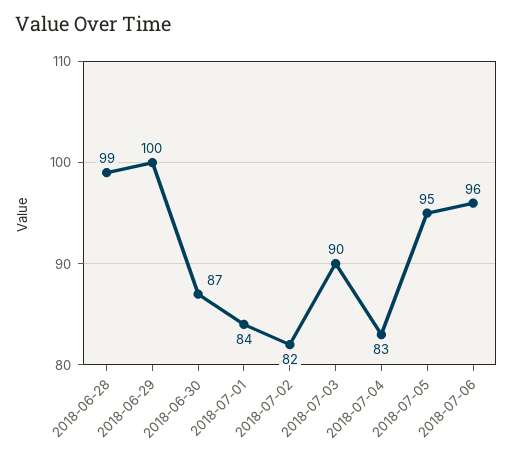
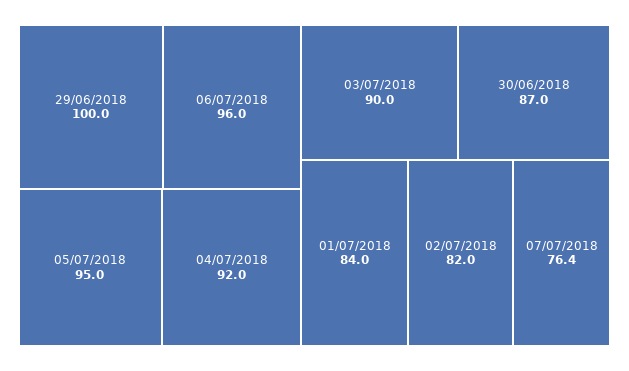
2018-06-28: 99 -> none
2018-07-04: 83 -> 92
07/07/2018: none -> 76.4

